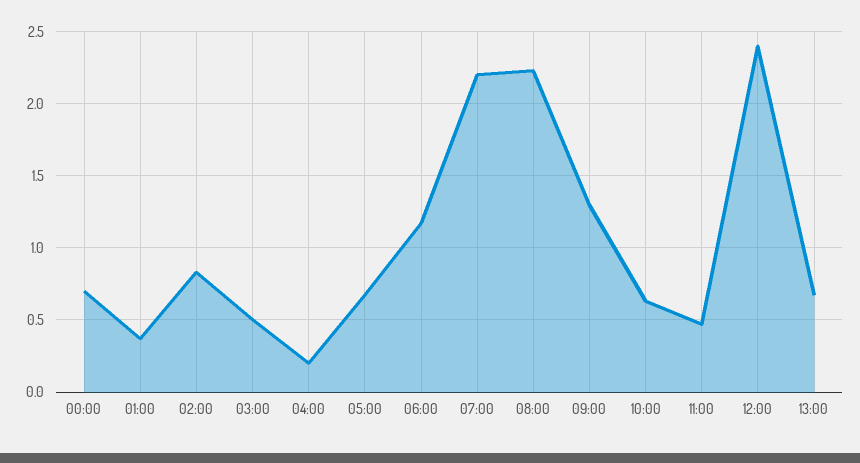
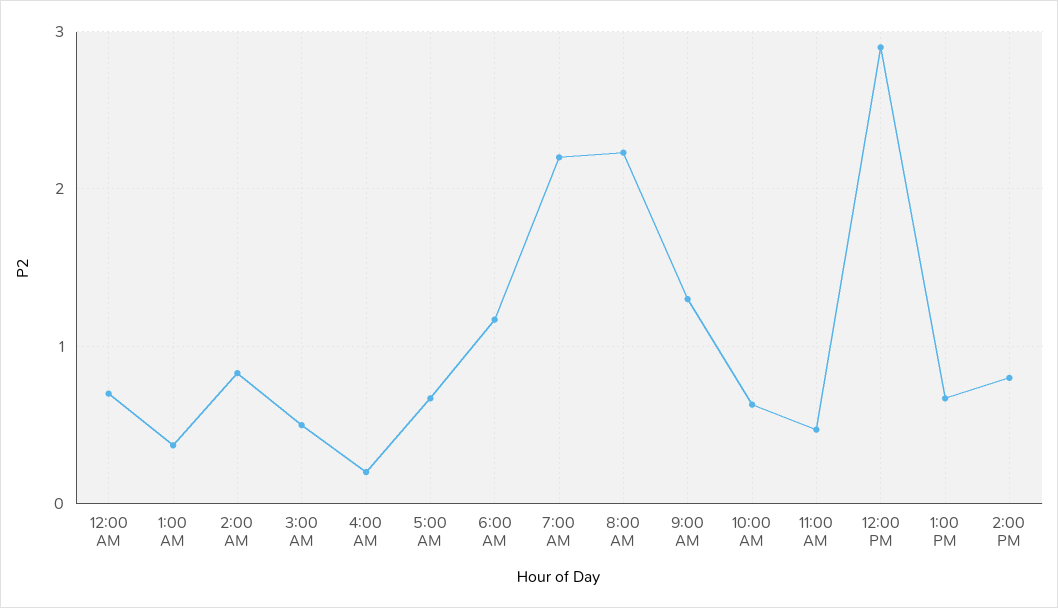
12:00: 2.4 -> 2.9
2:00 PM: none -> 0.8

